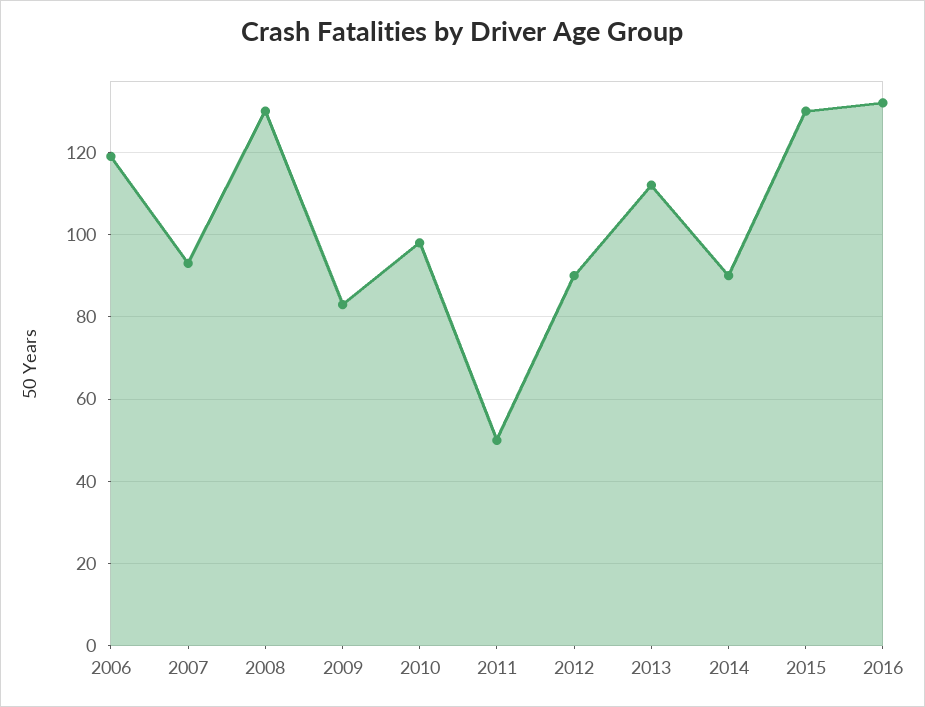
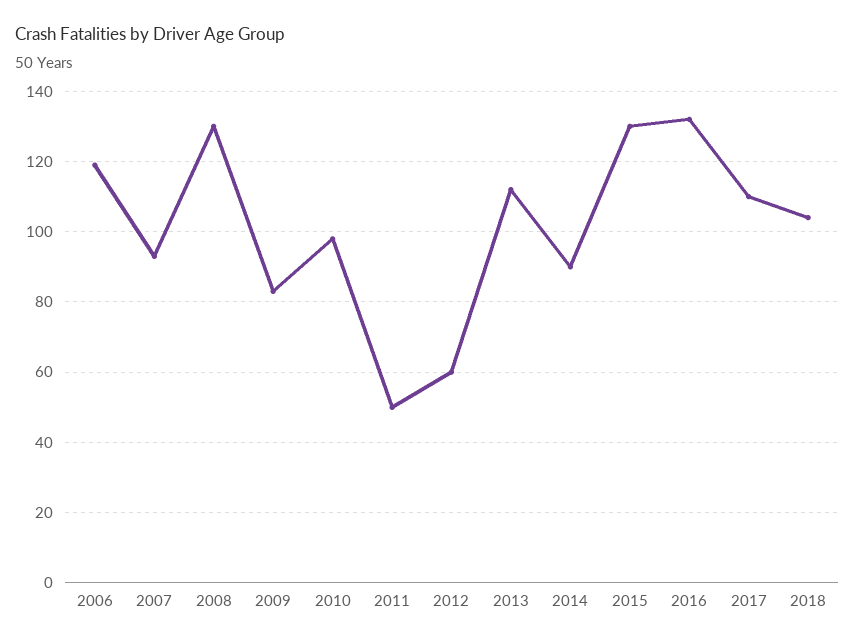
2012: 90 -> 60
2017: none -> 110
2018: none -> 105

